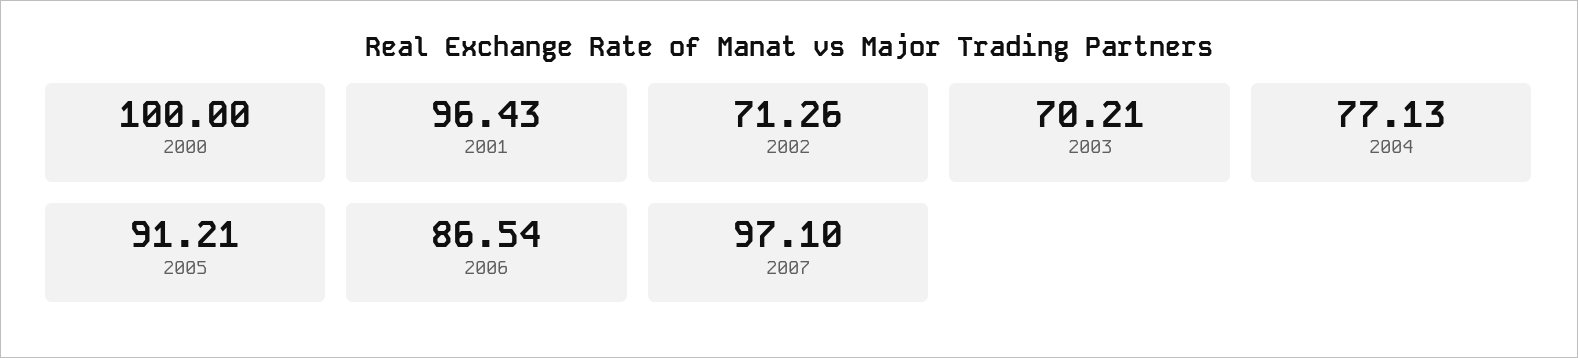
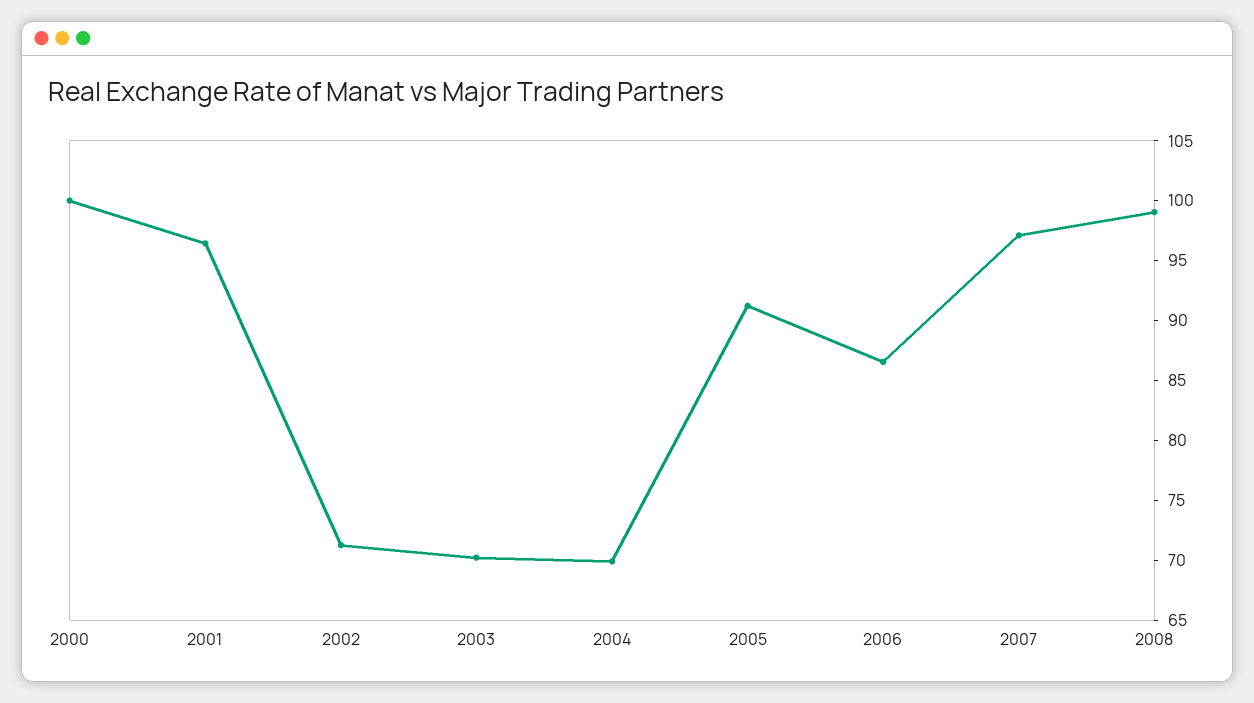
2004: 77.13 -> 70
2008: none -> 99

